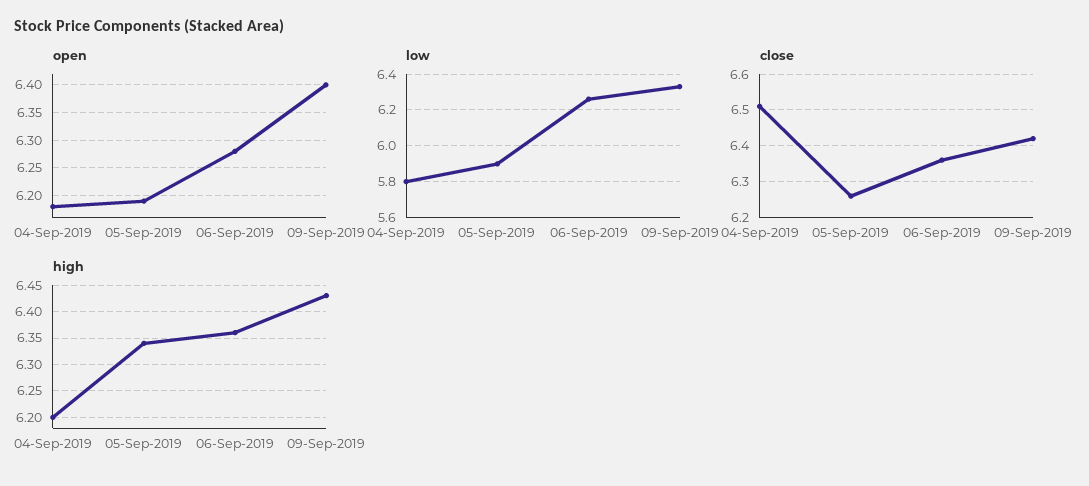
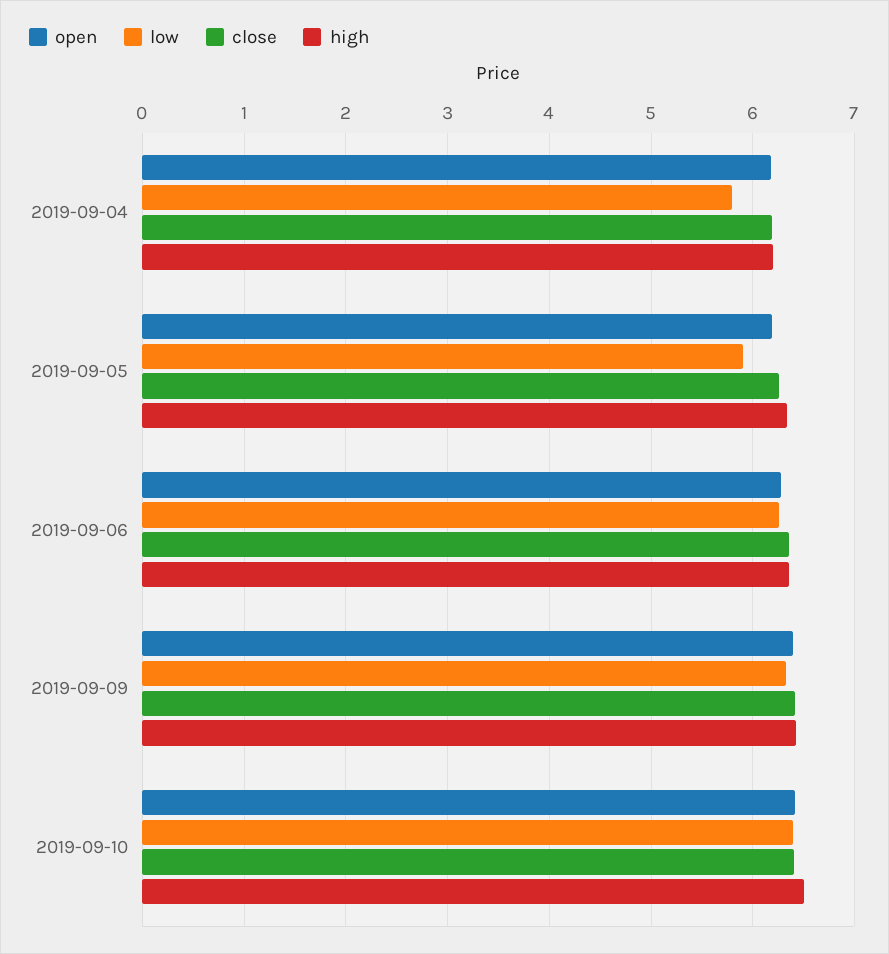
close, 04-Sep-2019: 6.5 -> 6.2
open, 2019-09-10: none -> 6.4
low, 2019-09-10: none -> 6.4
close, 2019-09-10: none -> 6.4
high, 2019-09-10: none -> 6.5

